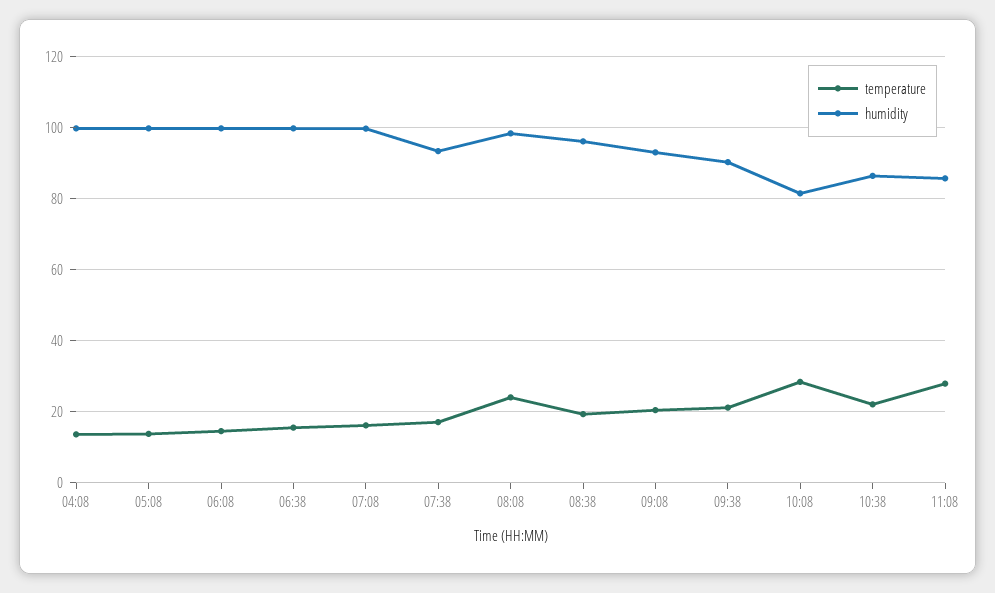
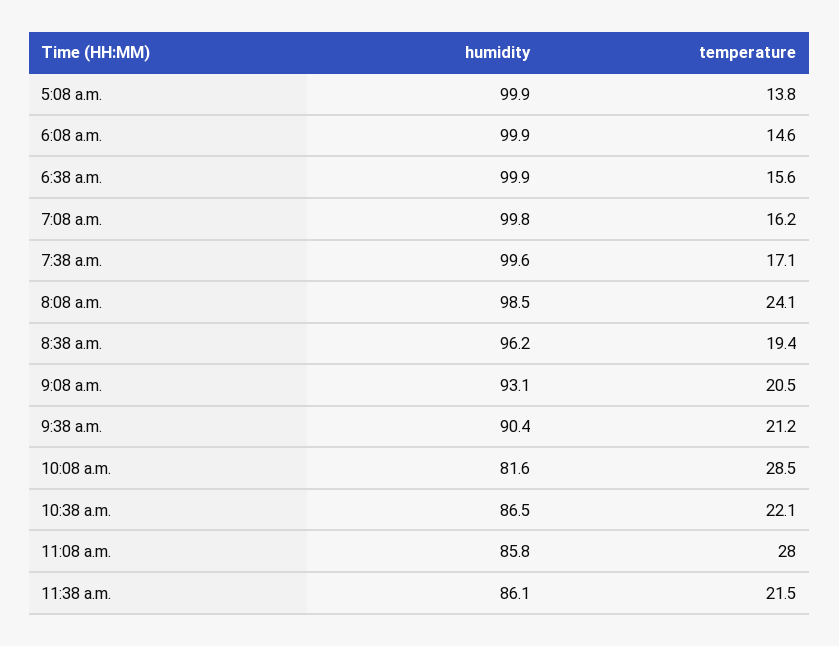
temperature, 04:08: 14 -> none
humidity, 04:08: 100 -> none
humidity, 07:38: 94 -> 99.6
humidity, 11:38 a.m.: none -> 86.1
temperature, 11:38 a.m.: none -> 21.5

